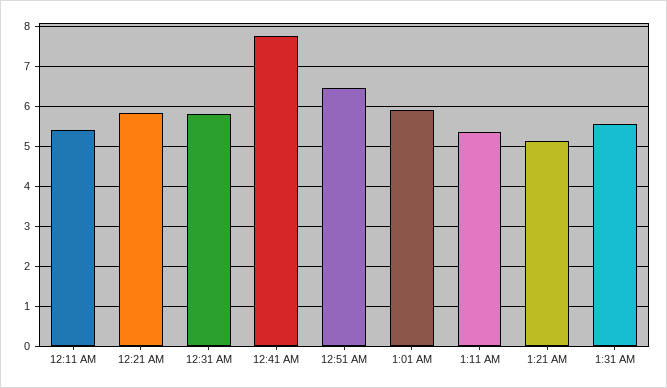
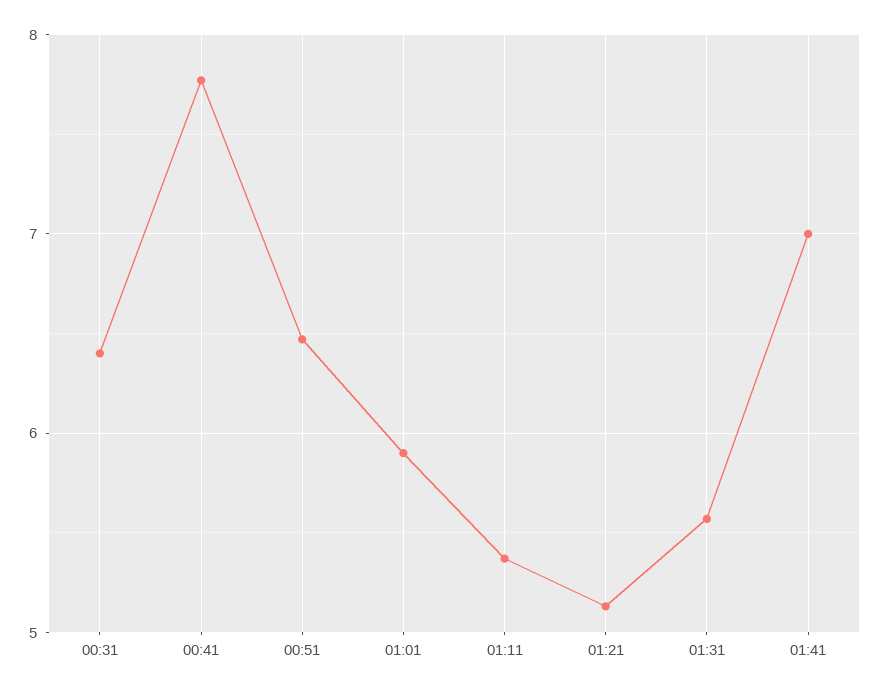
12:11 AM: 5.4 -> none
12:21 AM: 5.8 -> none
12:31 AM: 5.8 -> 6.4
01:41: none -> 7

